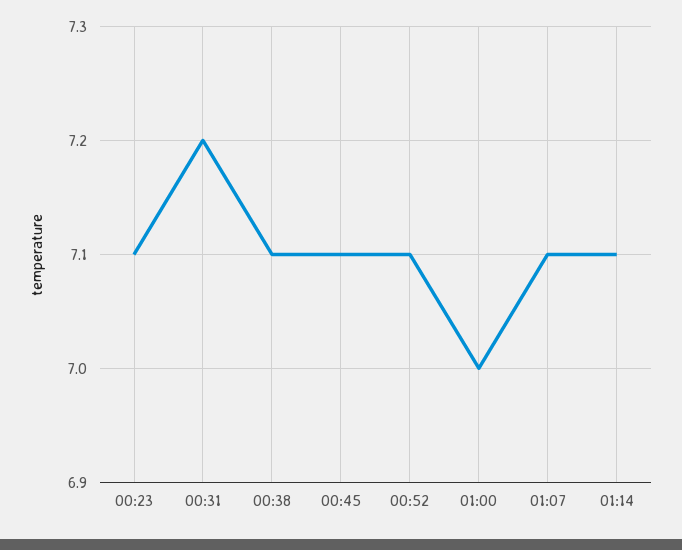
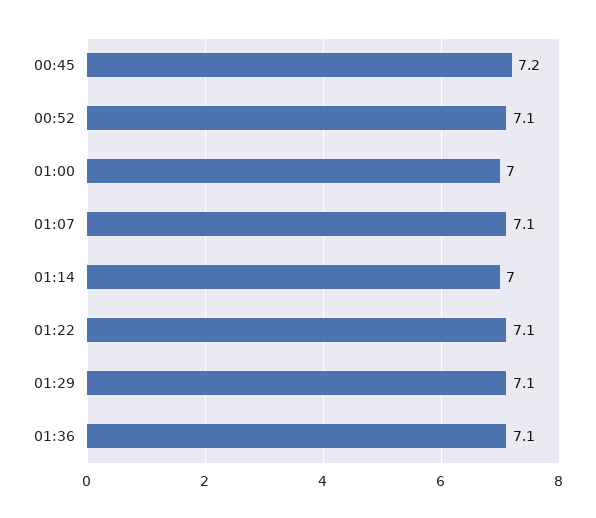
00:23: 7.1 -> none
00:31: 7.2 -> none
00:38: 7.1 -> none
00:45: 7.1 -> 7.2
01:14: 7.1 -> 7
01:22: none -> 7.1
01:29: none -> 7.1
01:36: none -> 7.1

